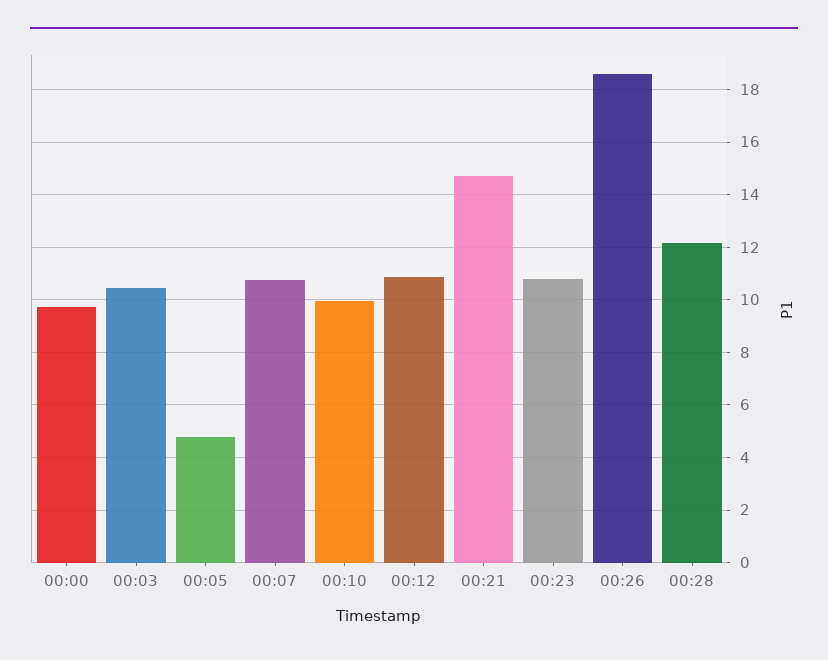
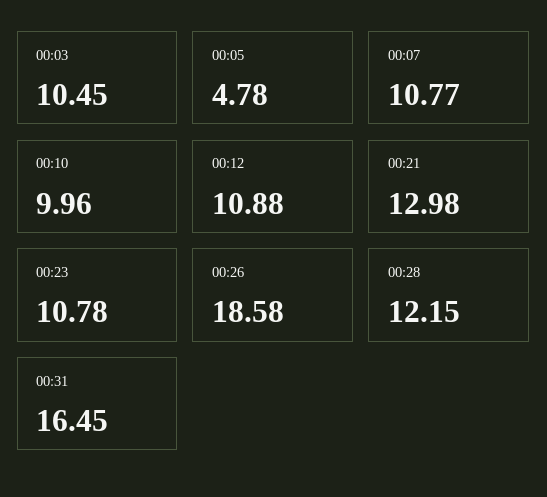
00:00: 9.75 -> none
00:21: 14.75 -> 12.98
00:31: none -> 16.45

